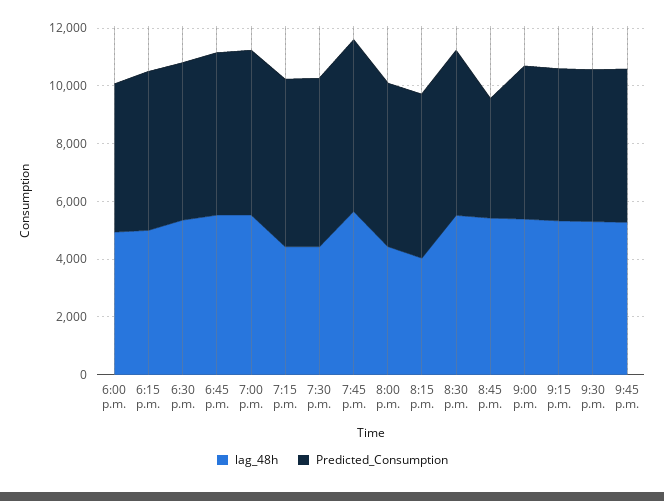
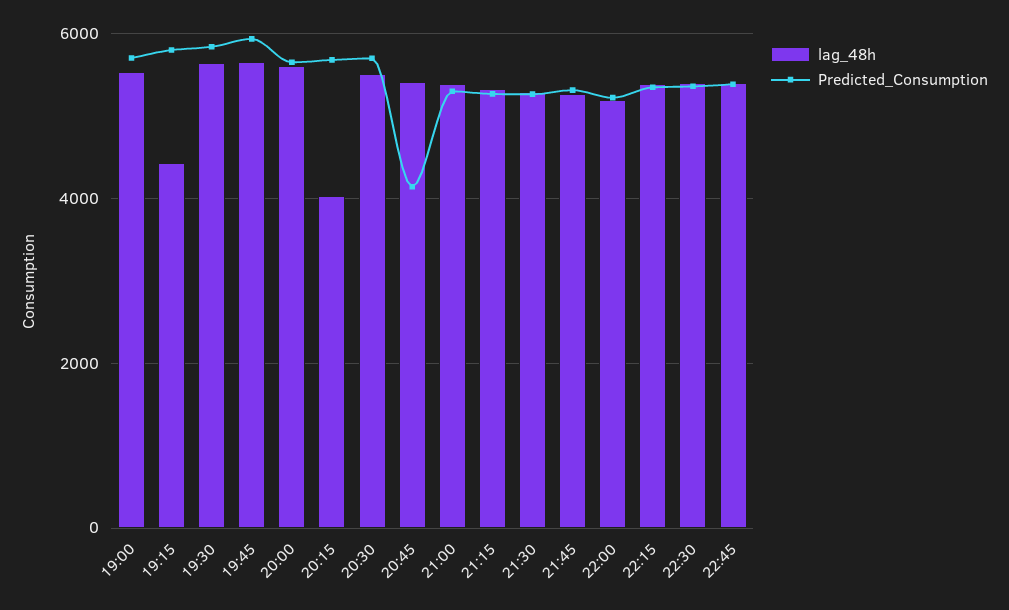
lag_48h, 6:00 p.m.: 5000 -> none
Predicted_Consumption, 6:00 p.m.: 5000 -> none
lag_48h, 6:15 p.m.: 5000 -> none
Predicted_Consumption, 6:15 p.m.: 5500 -> none
lag_48h, 6:30 p.m.: 5500 -> none
Predicted_Consumption, 6:30 p.m.: 5500 -> none
lag_48h, 6:45 p.m.: 5500 -> none
Predicted_Consumption, 6:45 p.m.: 5500 -> none
lag_48h, 7:30 p.m.: 4500 -> 5600
lag_48h, 8:00 p.m.: 4500 -> 5600
lag_48h, 22:00: none -> 5200
Predicted_Consumption, 22:00: none -> 5200
lag_48h, 22:15: none -> 5400
Predicted_Consumption, 22:15: none -> 5400
lag_48h, 22:30: none -> 5400
Predicted_Consumption, 22:30: none -> 5400
lag_48h, 22:45: none -> 5400
Predicted_Consumption, 22:45: none -> 5400

